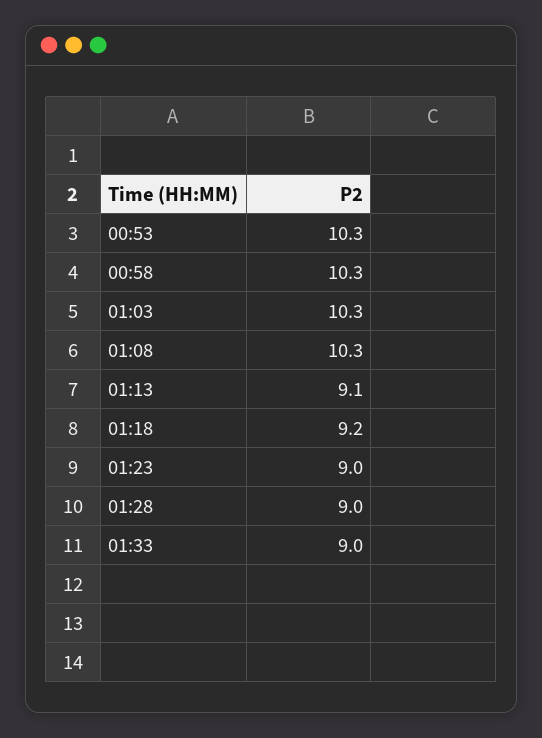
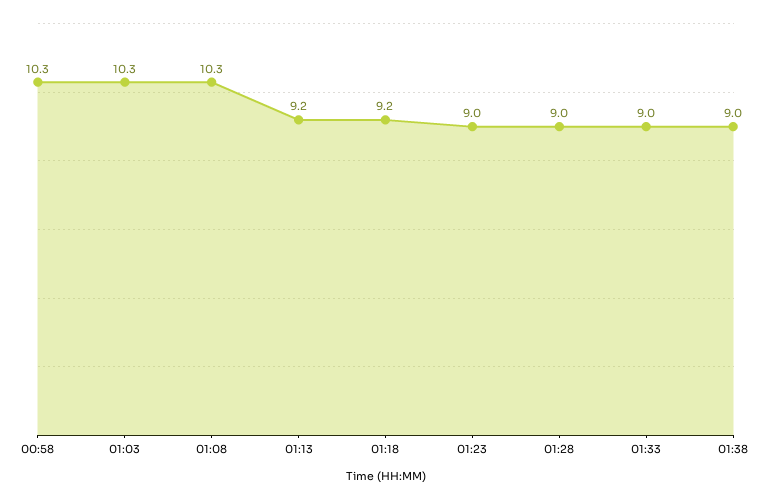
00:53: 10.3 -> none
01:13: 9.1 -> 9.2
01:38: none -> 9

